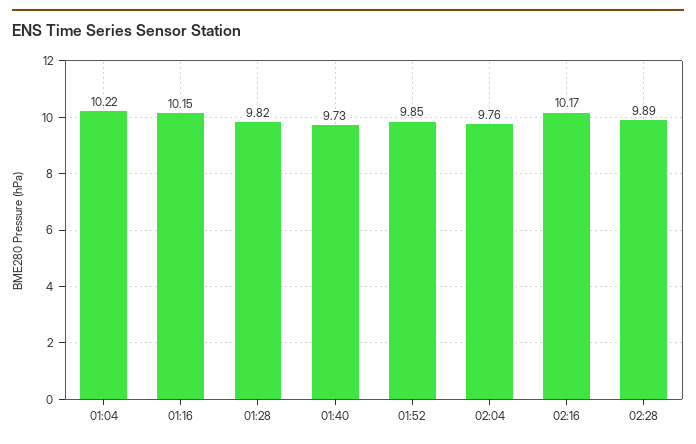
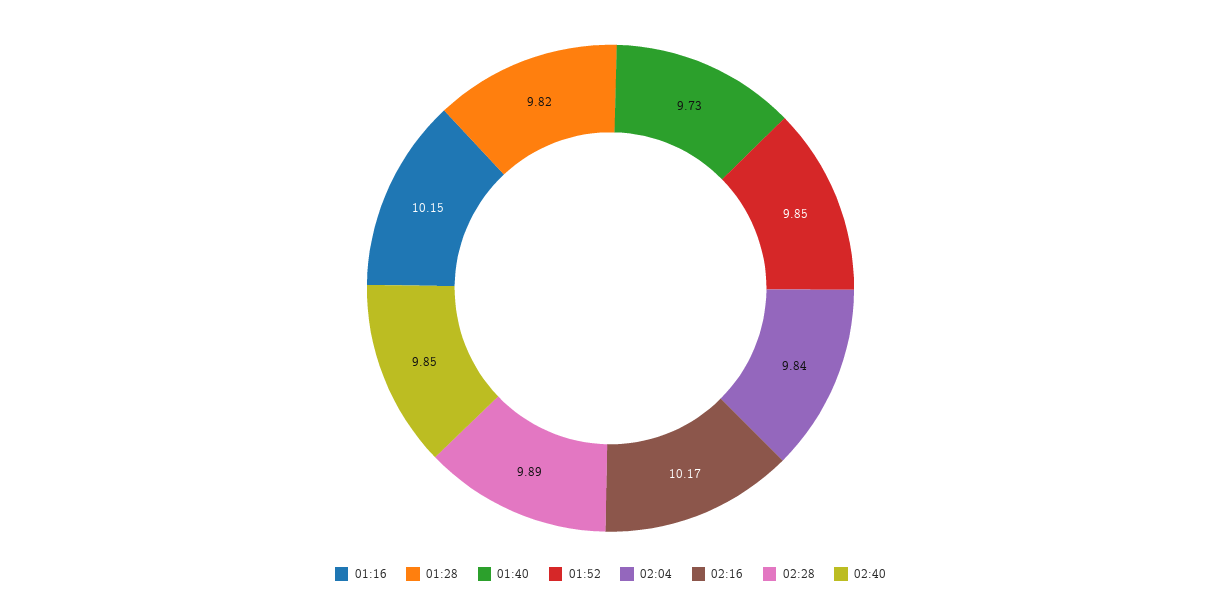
01:04: 10.22 -> none
02:04: 9.76 -> 9.84
02:40: none -> 9.85

